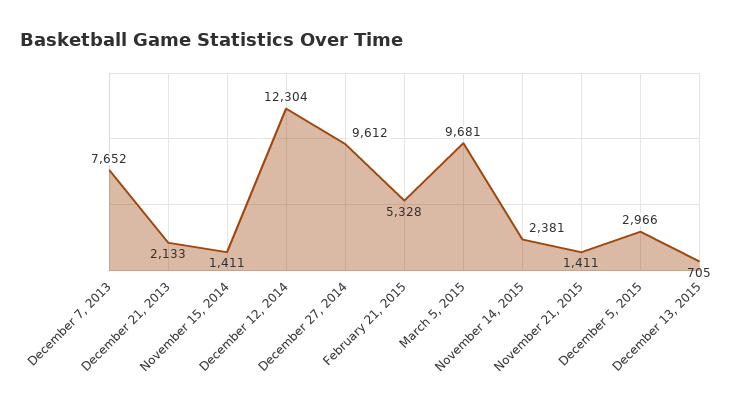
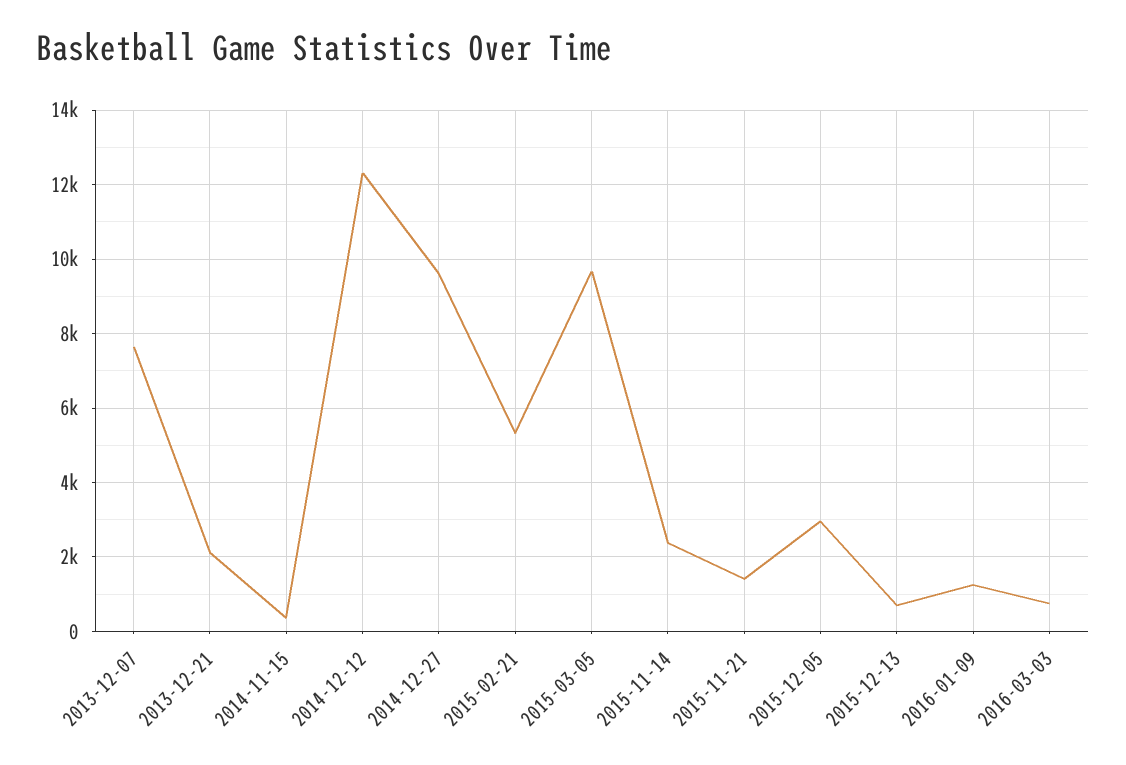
November 15, 2014: 1411 -> 400
2016-01-09: none -> 1200
2016-03-03: none -> 800

